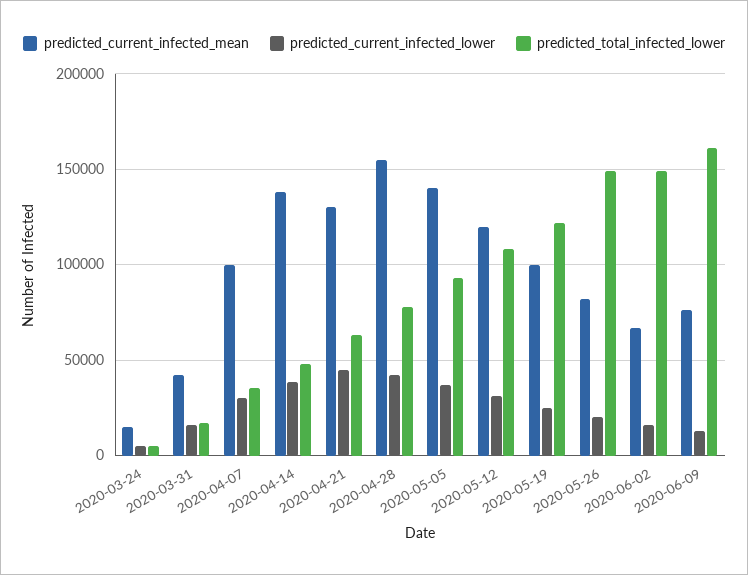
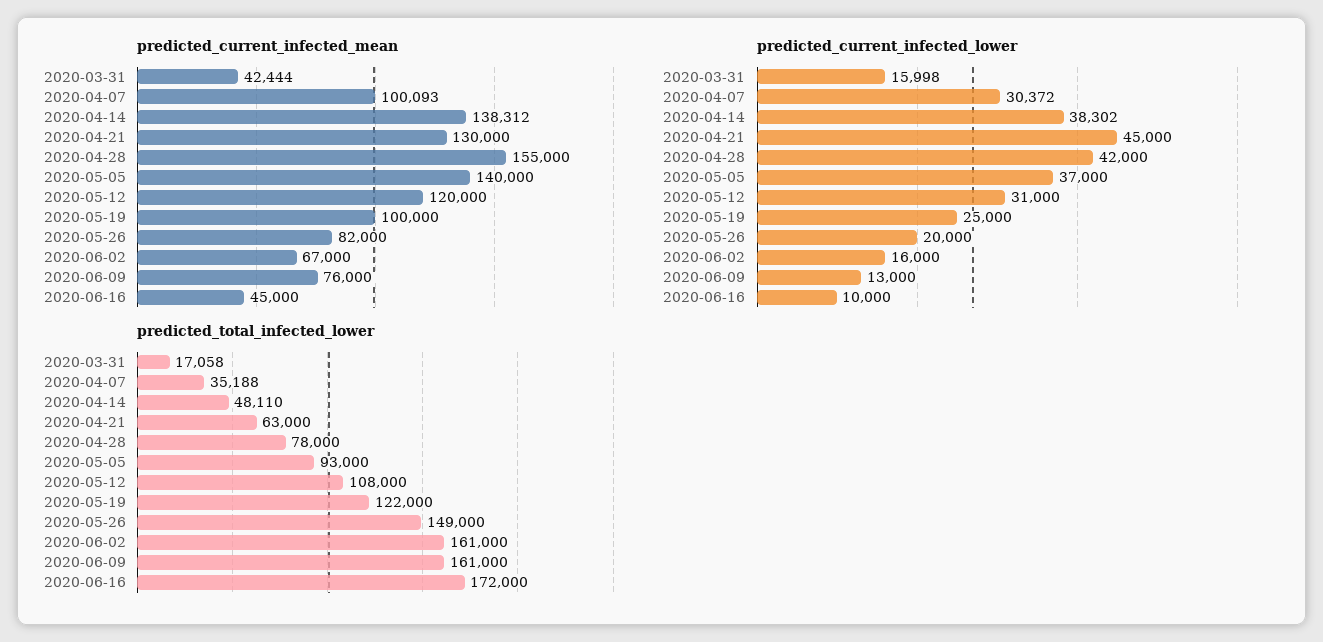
predicted_current_infected_mean, 2020-03-24: 15000 -> none
predicted_current_infected_lower, 2020-03-24: 5000 -> none
predicted_total_infected_lower, 2020-03-24: 5000 -> none
predicted_total_infected_lower, 2020-06-02: 150000 -> 161000
predicted_current_infected_mean, 2020-06-16: none -> 45000
predicted_current_infected_lower, 2020-06-16: none -> 10000
predicted_total_infected_lower, 2020-06-16: none -> 172000

